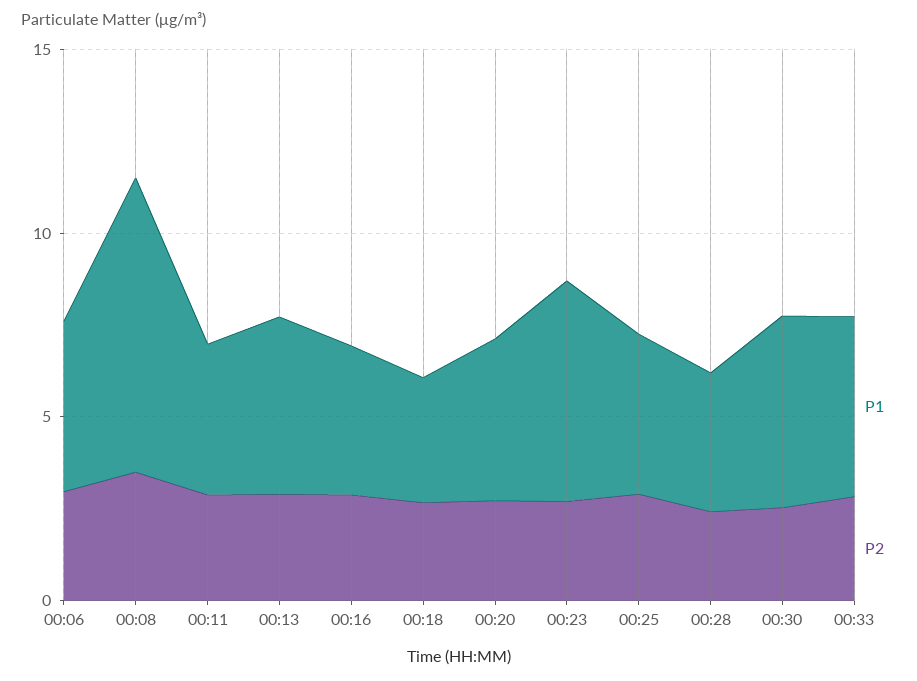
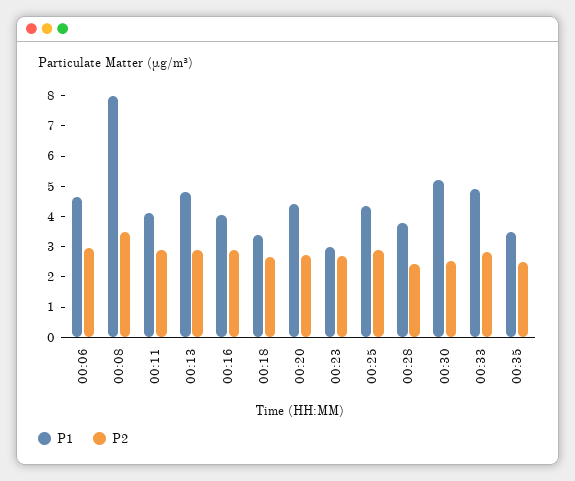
P1, 00:23: 6 -> 3
P1, 00:35: none -> 3.5
P2, 00:35: none -> 2.5

